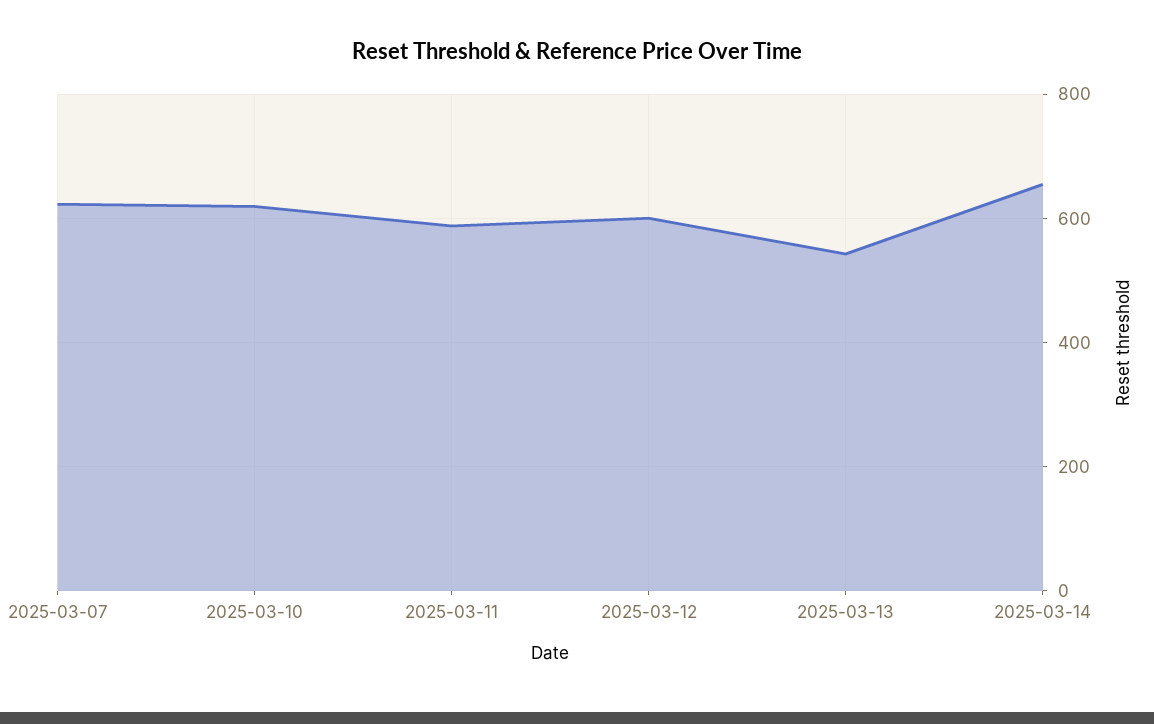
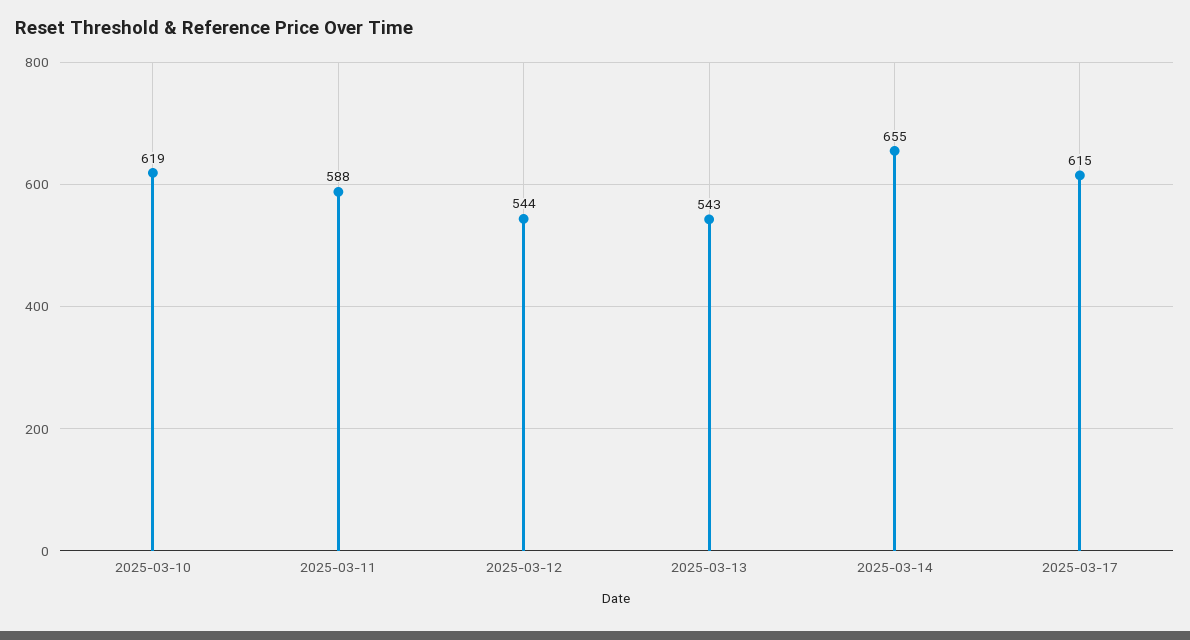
2025-03-07: 620 -> none
2025-03-12: 600 -> 544
2025-03-17: none -> 615

